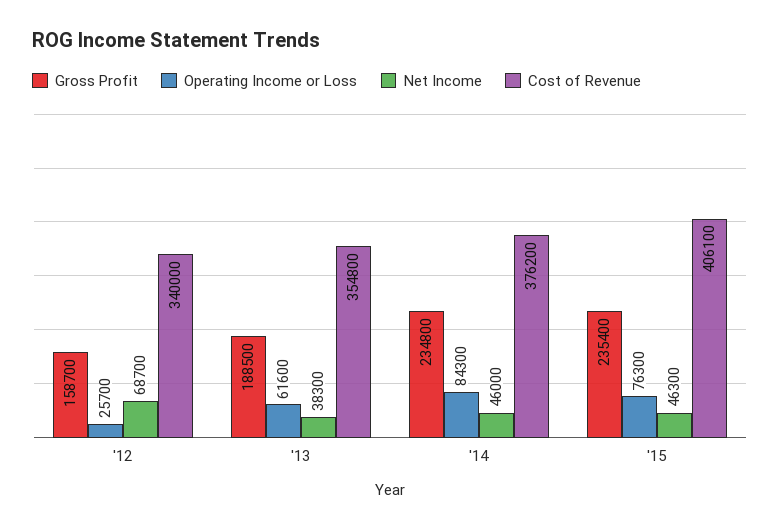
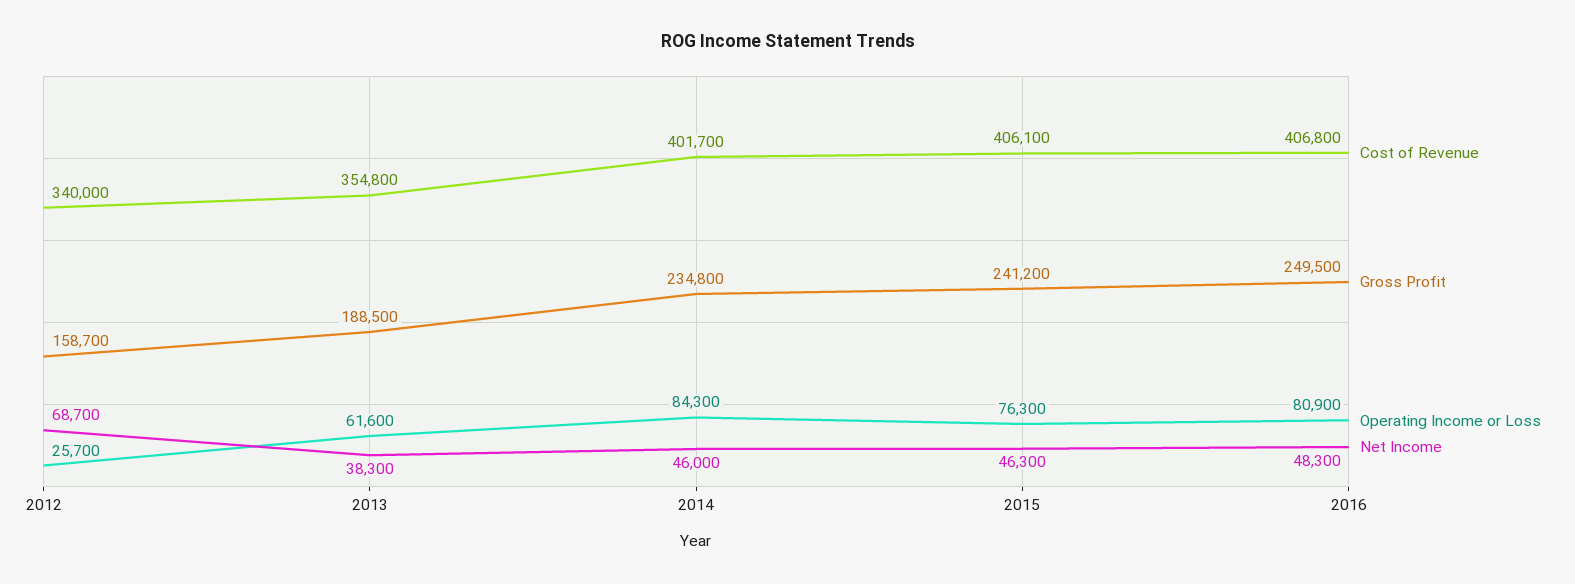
Cost of Revenue, '14: 376200 -> 401700
Gross Profit, '15: 235400 -> 241200
Cost of Revenue, 2016: none -> 406800
Gross Profit, 2016: none -> 249500
Operating Income or Loss, 2016: none -> 80900
Net Income, 2016: none -> 48300

